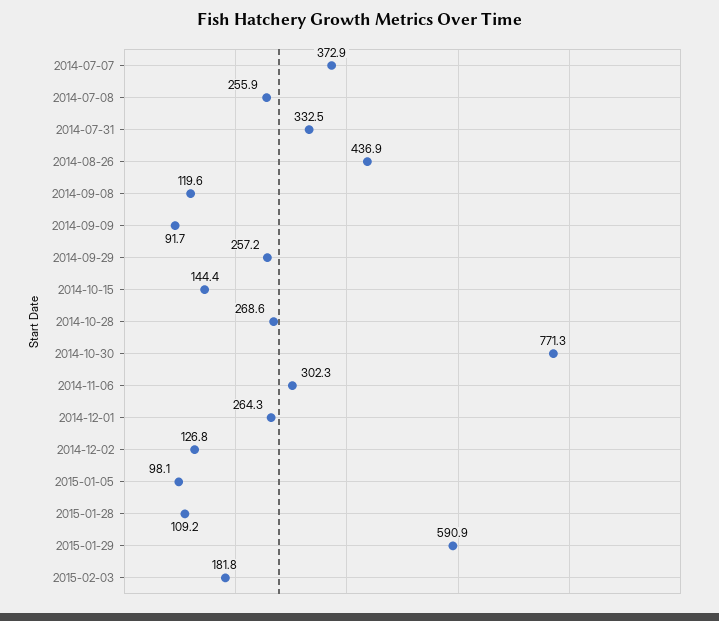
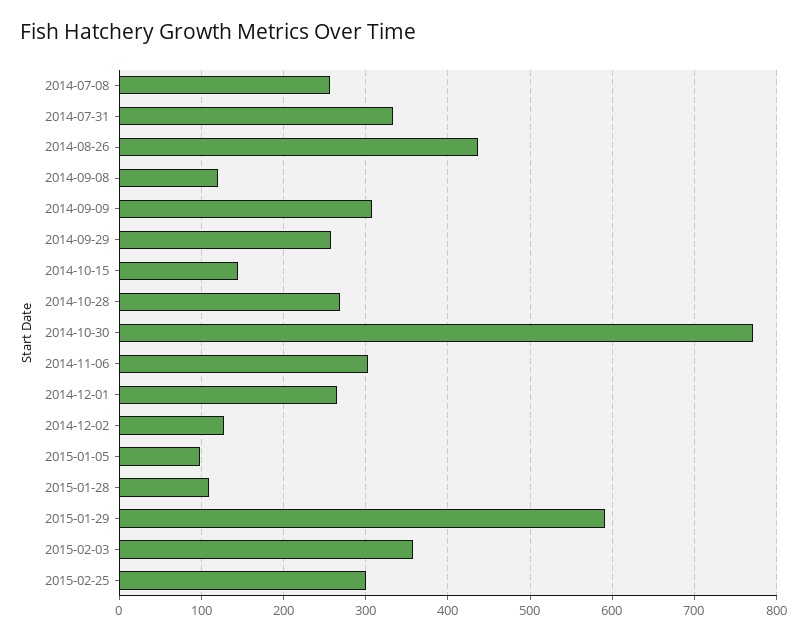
2014-07-07: 372.9 -> none
2014-09-09: 91.7 -> 310
2015-02-03: 181.8 -> 360
2015-02-25: none -> 300

